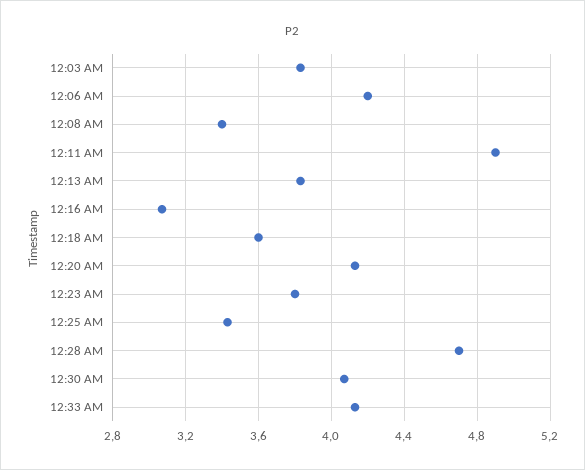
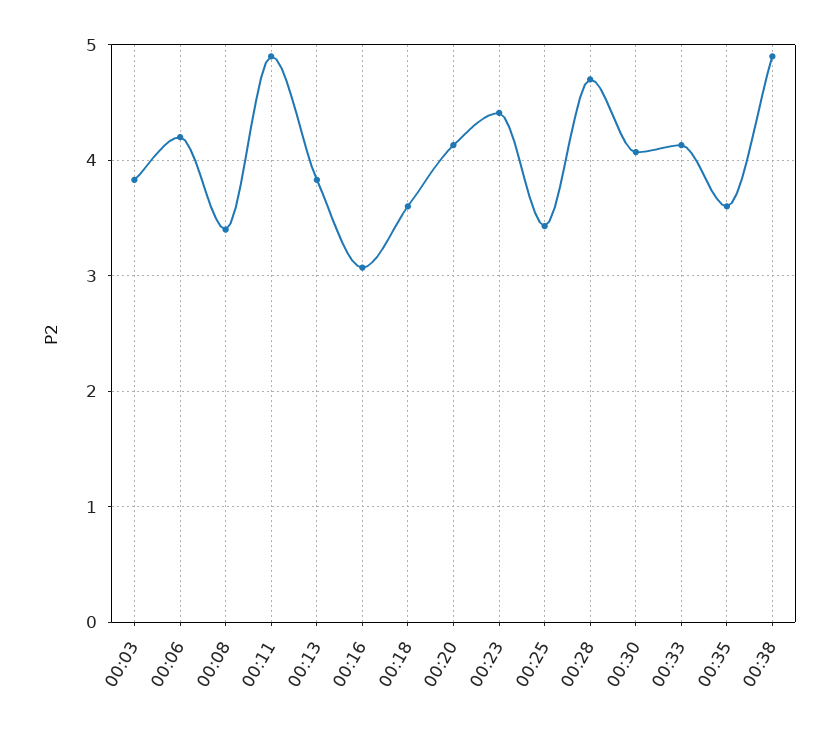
12:23 AM: 3.8 -> 4.4
00:35: none -> 3.6
00:38: none -> 4.9

